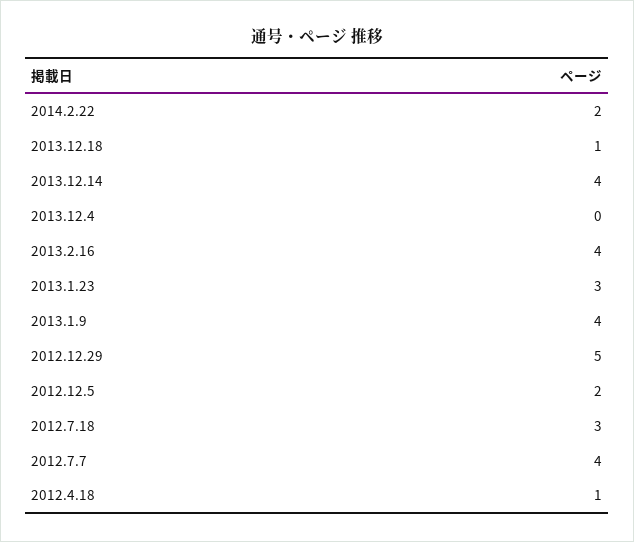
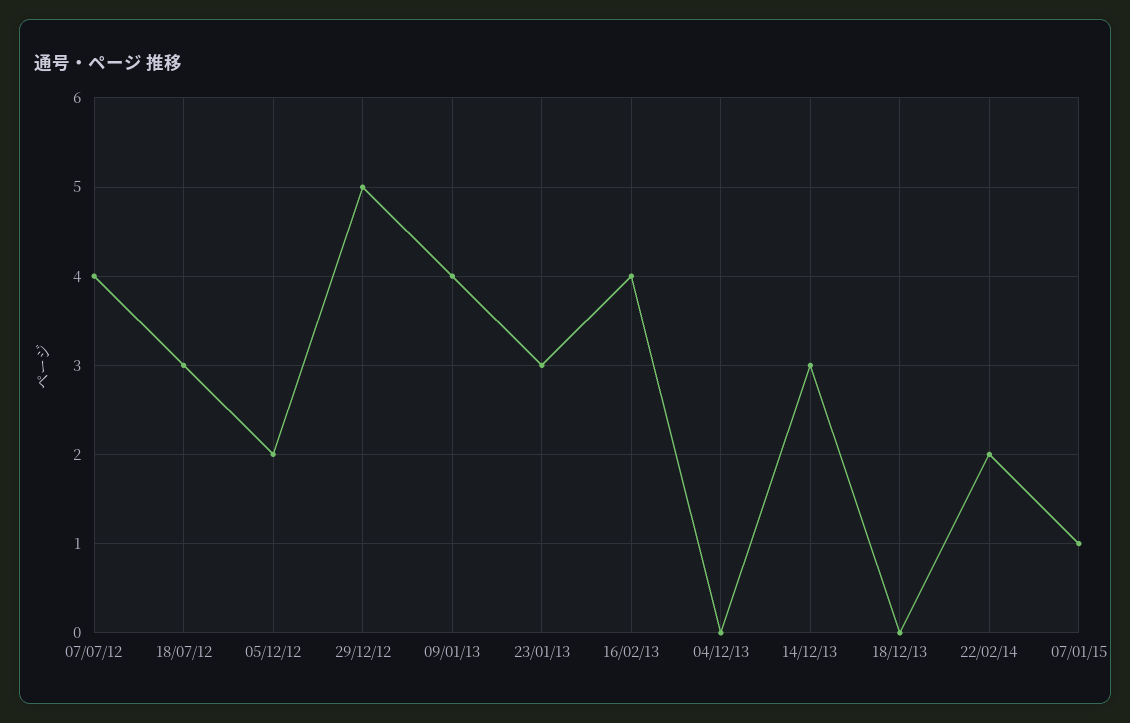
2013.12.18: 1 -> 0
2013.12.14: 4 -> 3
2012.4.18: 1 -> none
07/01/15: none -> 1

